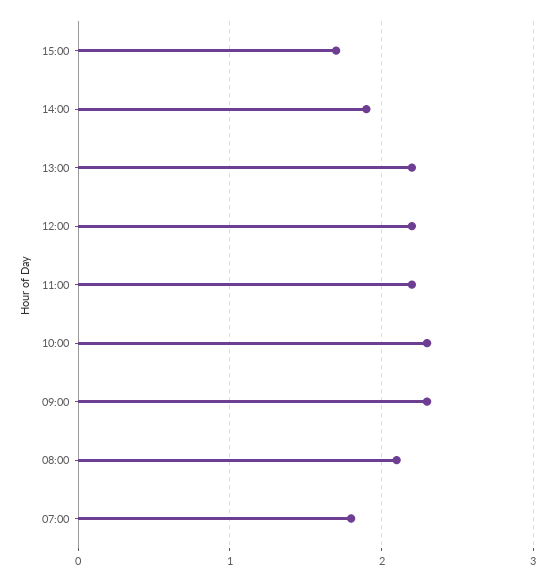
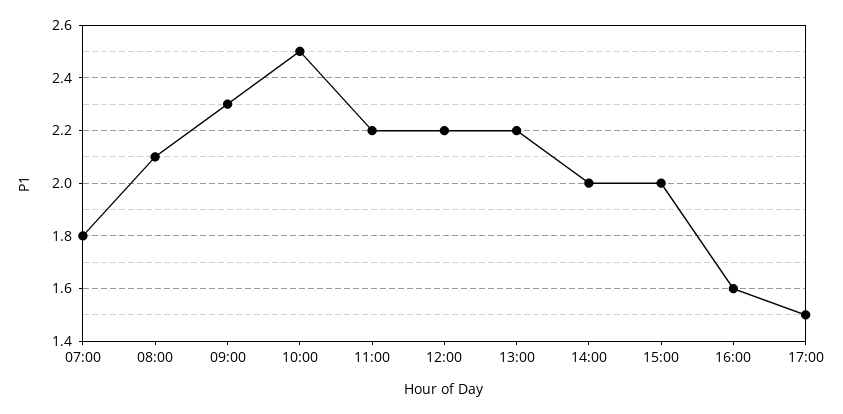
15:00: 1.7 -> 2
14:00: 1.9 -> 2
10:00: 2.3 -> 2.5
16:00: none -> 1.6
17:00: none -> 1.5

